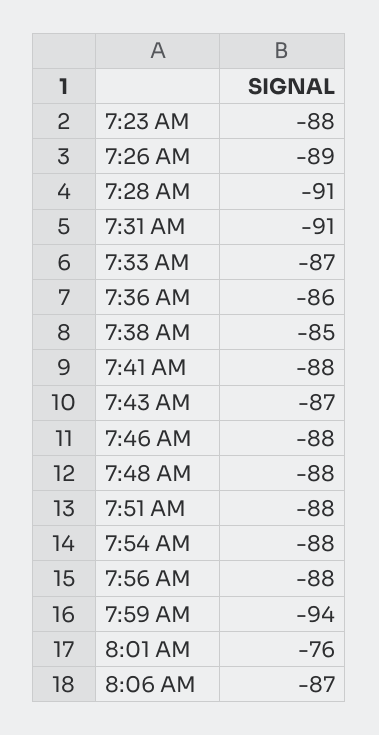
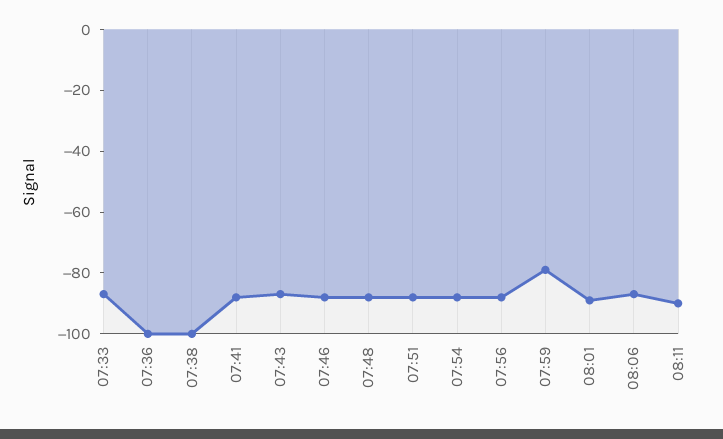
7:23 AM: -88 -> none
7:26 AM: -89 -> none
7:28 AM: -91 -> none
7:31 AM: -91 -> none
7:36 AM: -86 -> -100
7:38 AM: -85 -> -100
7:59 AM: -94 -> -80
8:01 AM: -76 -> -90
08:11: none -> -90

